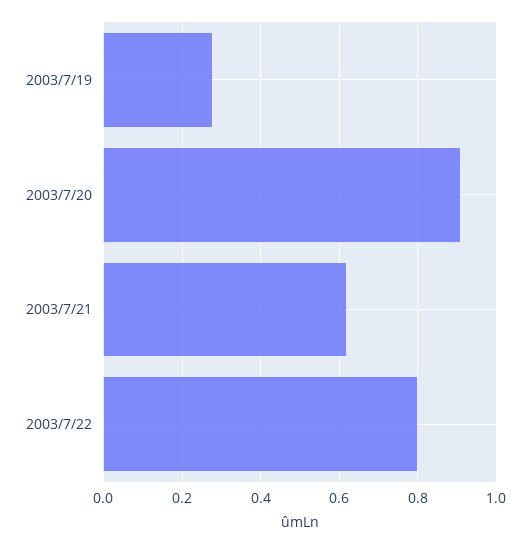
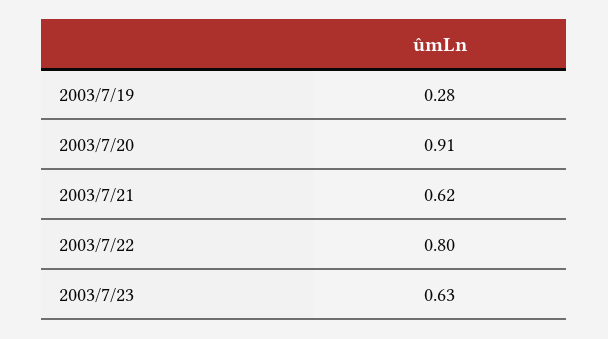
2003/7/23: none -> 0.63

